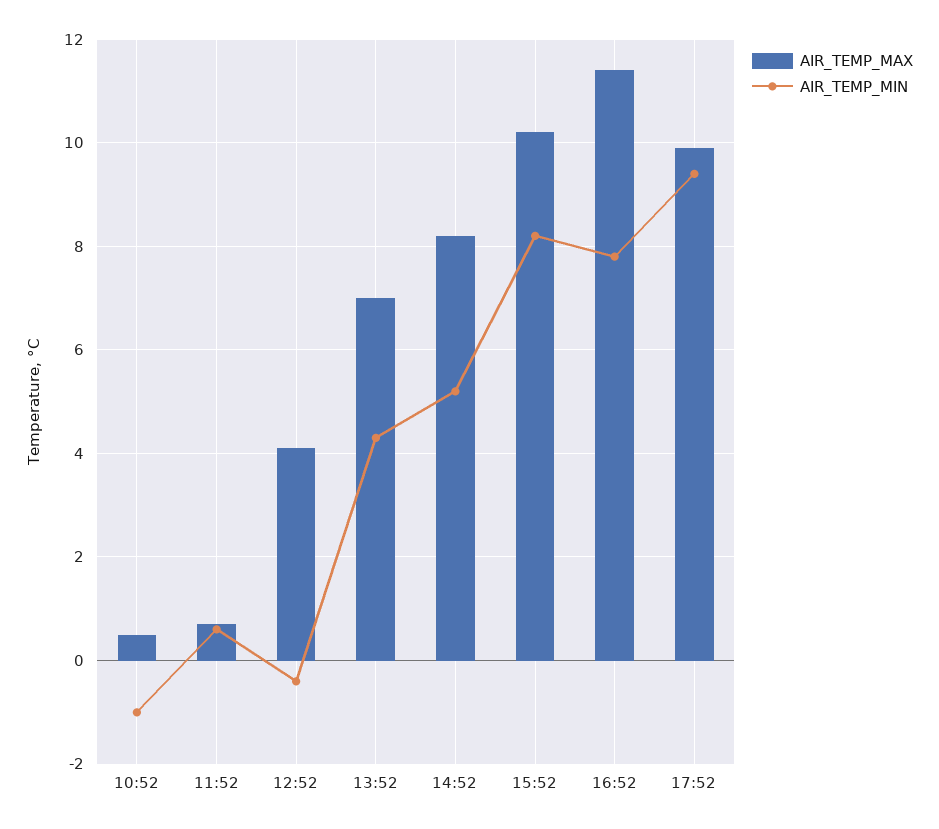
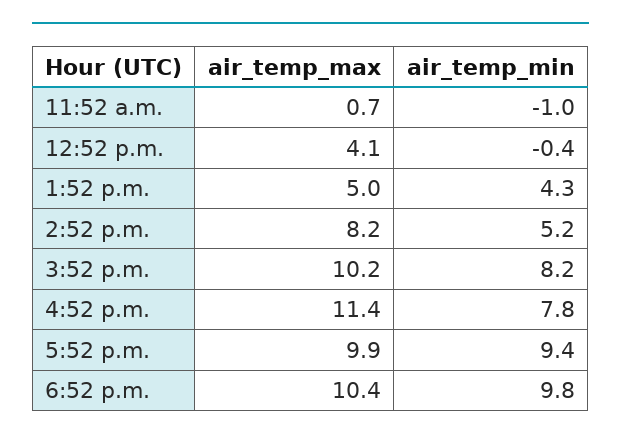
AIR_TEMP_MAX, 10:52: 0.5 -> none
AIR_TEMP_MIN, 10:52: -1 -> none
AIR_TEMP_MIN, 11:52: 0.5 -> -1
AIR_TEMP_MAX, 13:52: 7 -> 5
AIR_TEMP_MAX, 6:52 p.m.: none -> 10.4
AIR_TEMP_MIN, 6:52 p.m.: none -> 9.8

